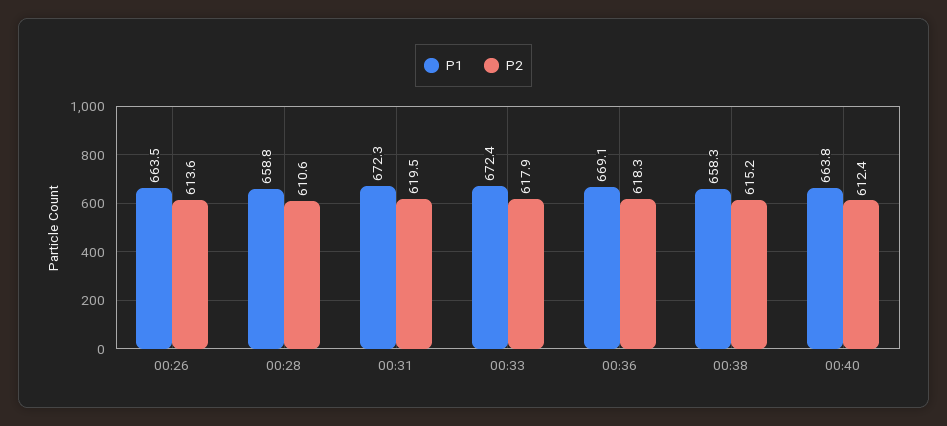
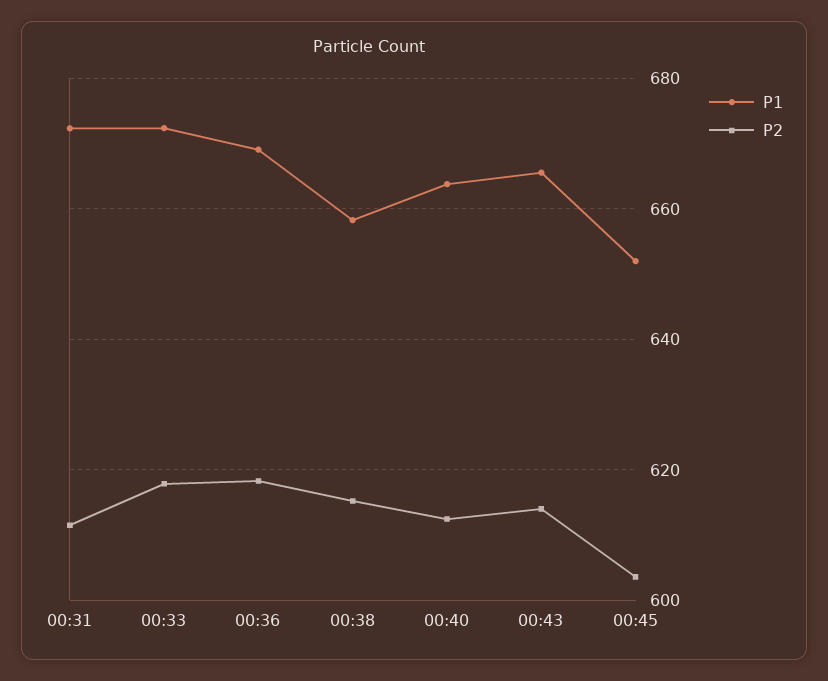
P1, 00:26: 663.5 -> none
P2, 00:26: 613.6 -> none
P1, 00:28: 658.8 -> none
P2, 00:28: 610.6 -> none
P2, 00:31: 619.5 -> 612
P1, 00:43: none -> 666
P2, 00:43: none -> 614
P1, 00:45: none -> 652
P2, 00:45: none -> 604

